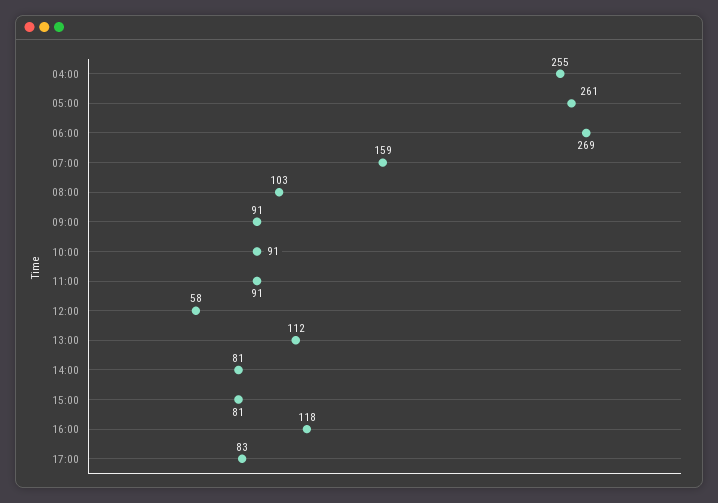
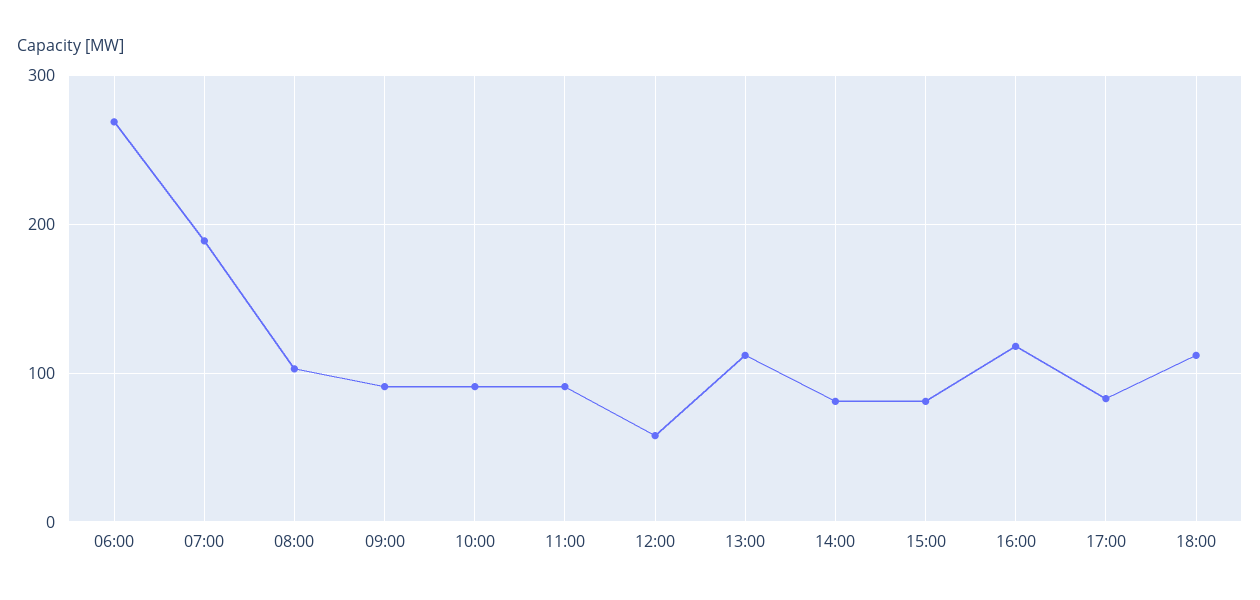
04:00: 255 -> none
05:00: 261 -> none
07:00: 159 -> 190
18:00: none -> 110

